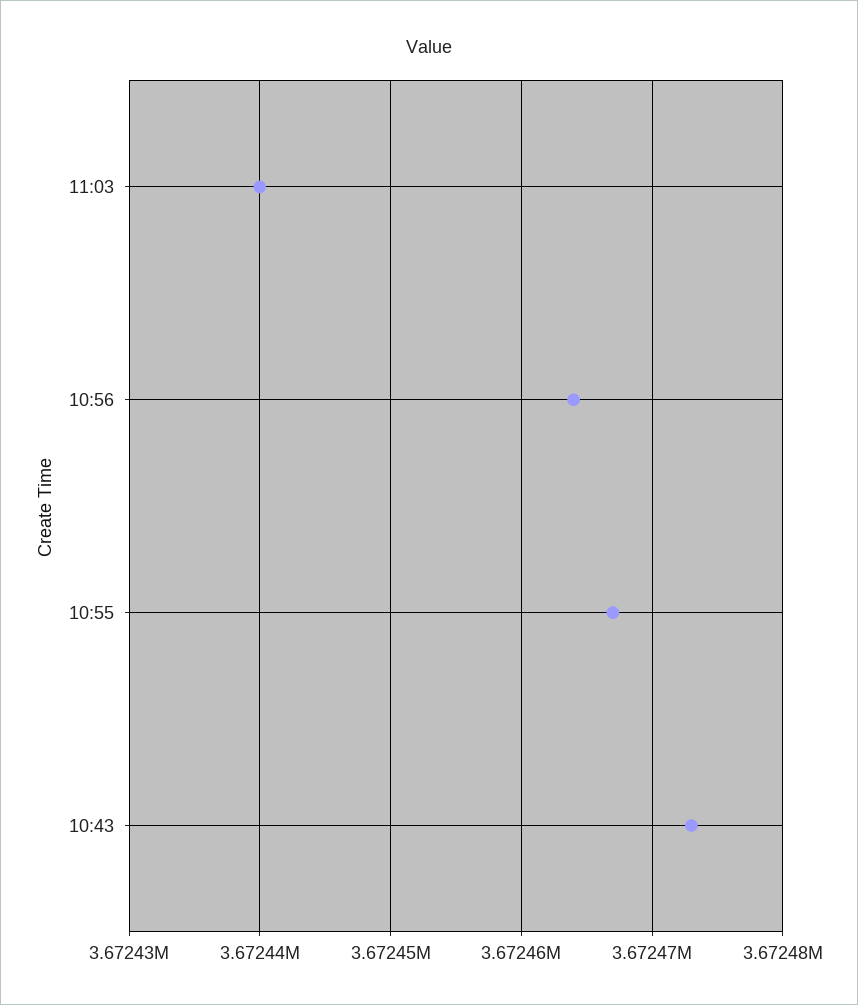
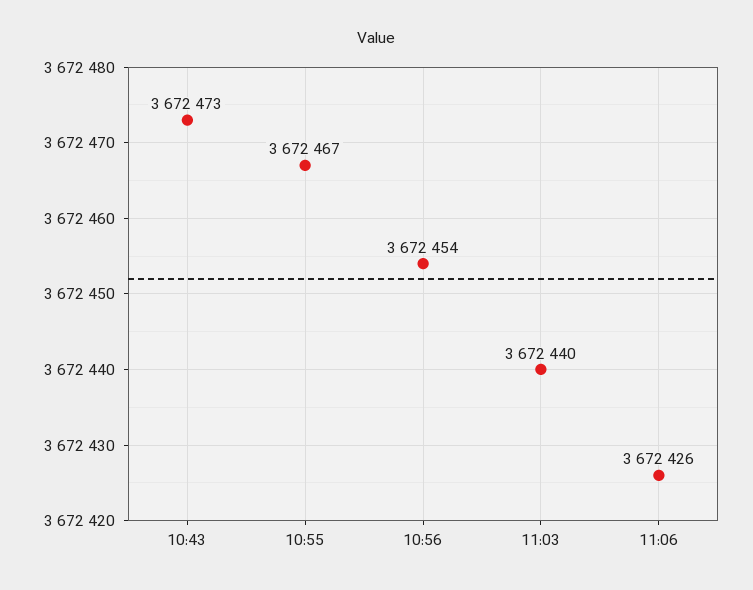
10:56: 3672464 -> 3672454
11:06: none -> 3672426

